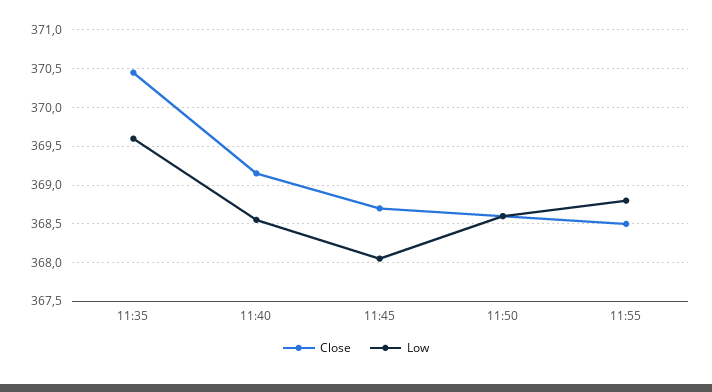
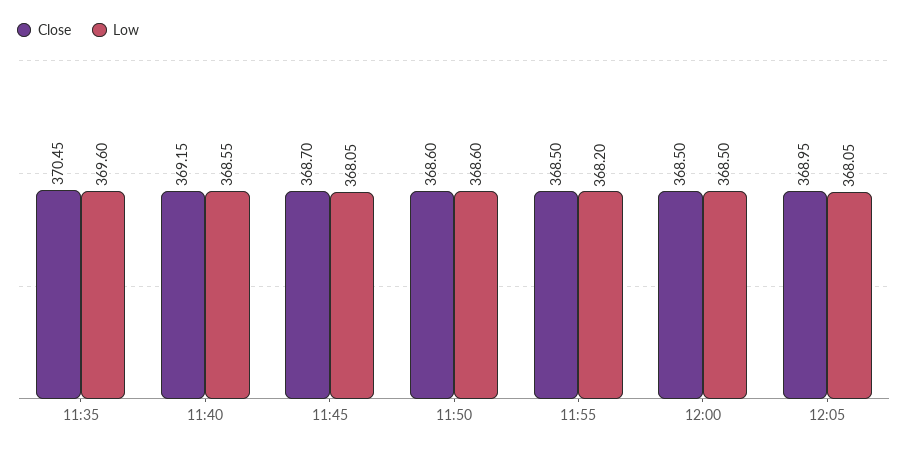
Low, 11:55: 368.8 -> 368.2
Close, 12:00: none -> 368.5
Low, 12:00: none -> 368.5
Close, 12:05: none -> 368.95
Low, 12:05: none -> 368.05

